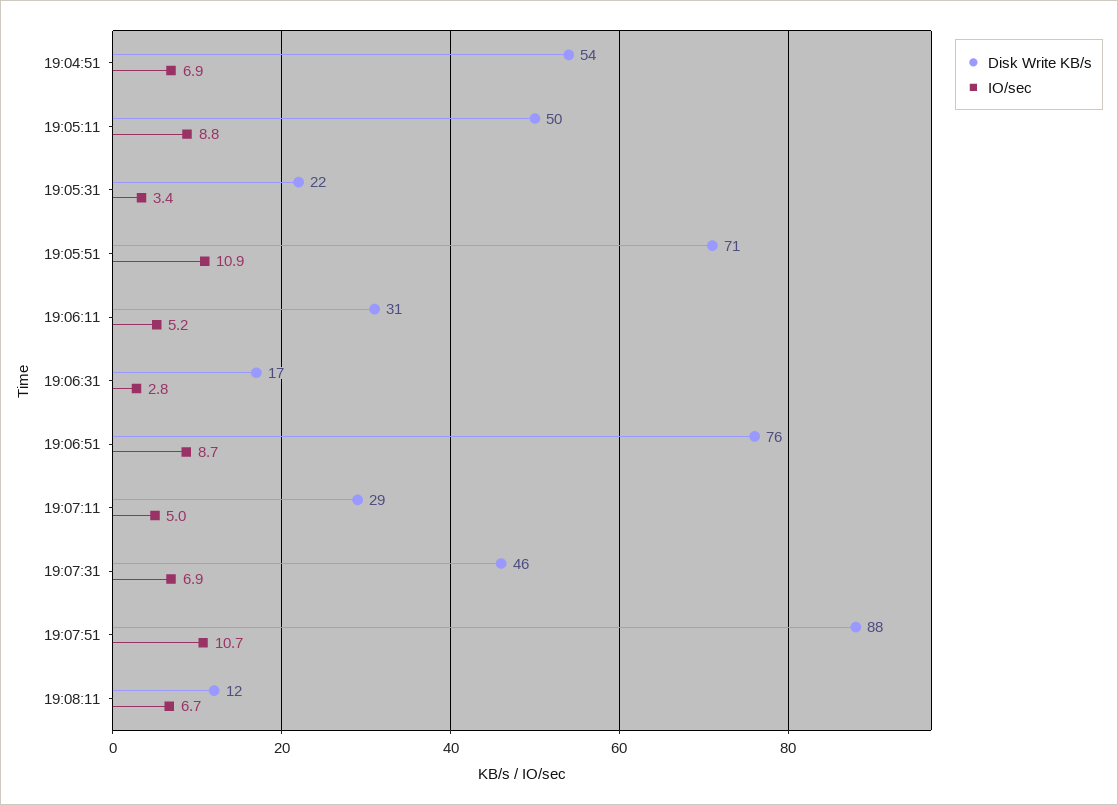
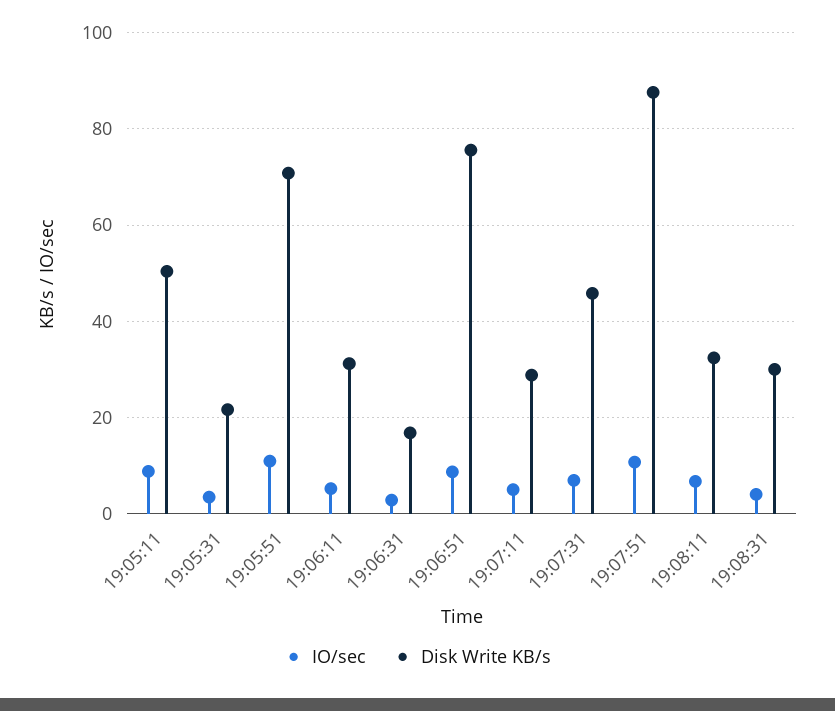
Disk Write KB/s, 19:04:51: 54 -> none
IO/sec, 19:04:51: 6.9 -> none
Disk Write KB/s, 19:08:11: 12 -> 32
IO/sec, 19:08:31: none -> 4
Disk Write KB/s, 19:08:31: none -> 30

